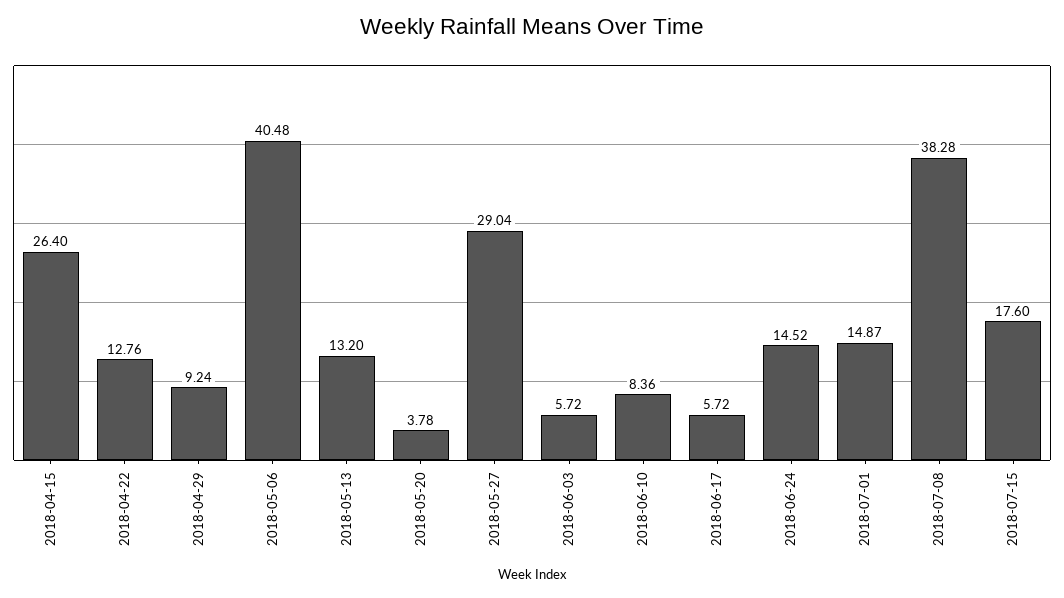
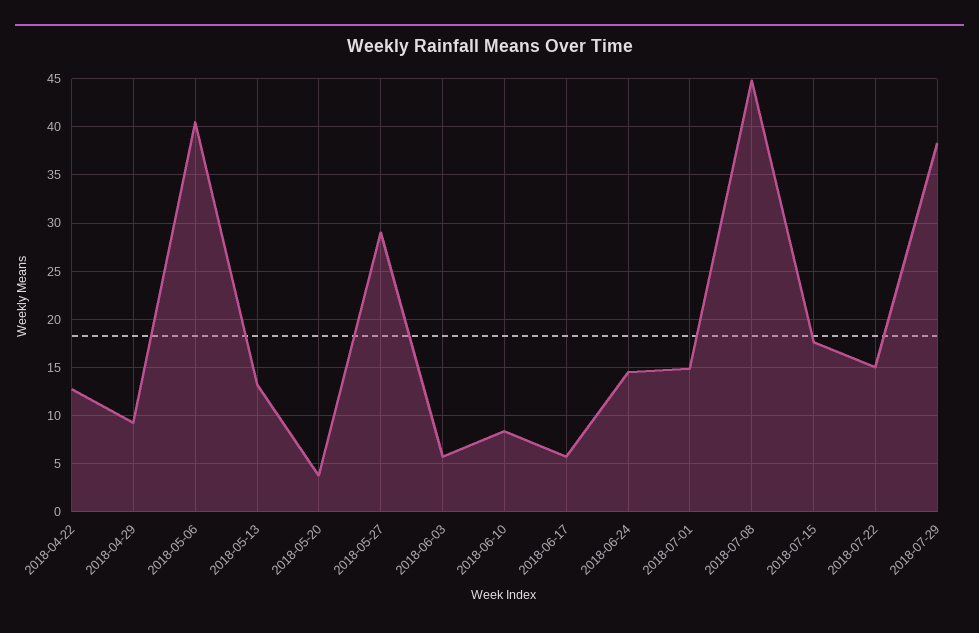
2018-04-15: 26.4 -> none
2018-07-08: 38.28 -> 45
2018-07-22: none -> 15
2018-07-29: none -> 38

